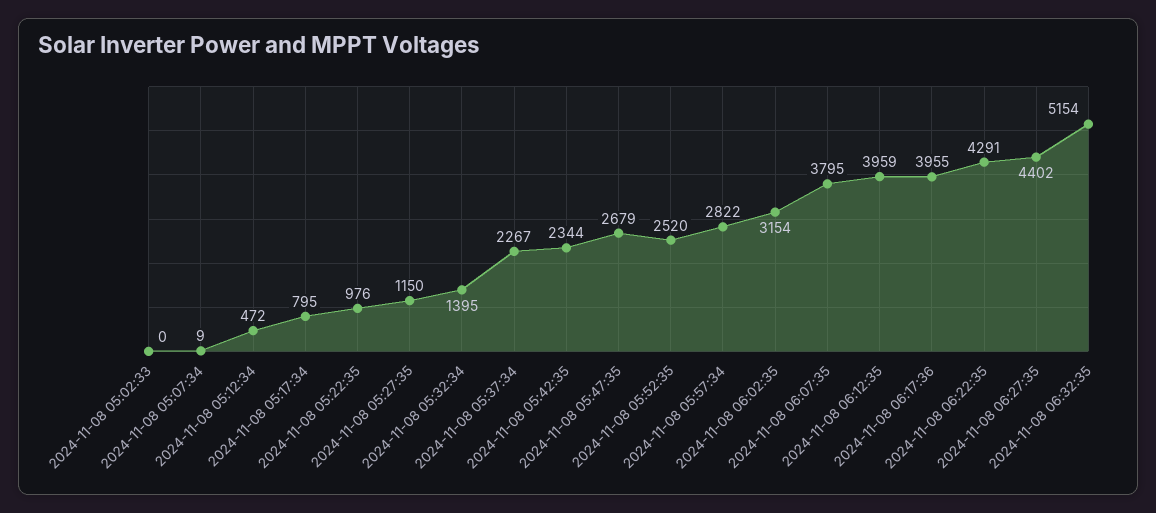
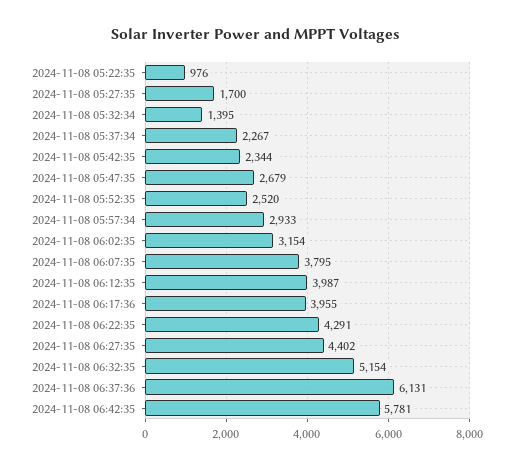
2024-11-08 05:02:33: 0 -> none
2024-11-08 05:07:34: 9 -> none
2024-11-08 05:12:34: 472 -> none
2024-11-08 05:17:34: 795 -> none
2024-11-08 05:27:35: 1150 -> 1700
2024-11-08 05:57:34: 2822 -> 2933
2024-11-08 06:12:35: 3959 -> 3987
2024-11-08 06:37:36: none -> 6131
2024-11-08 06:42:35: none -> 5781

